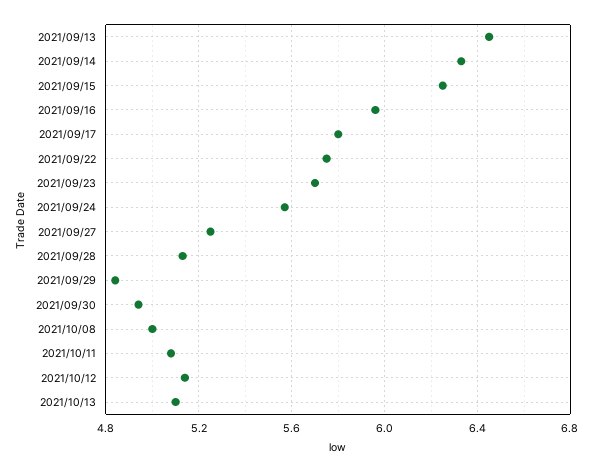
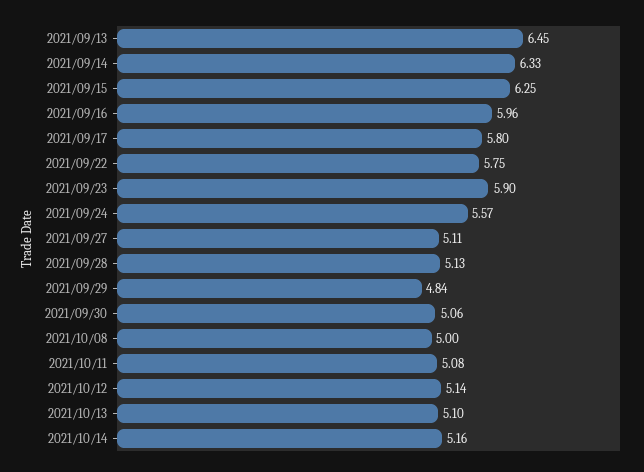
2021/09/23: 5.7 -> 5.9
2021/09/27: 5.25 -> 5.11
2021/09/30: 4.95 -> 5.06
2021/10/14: none -> 5.16

